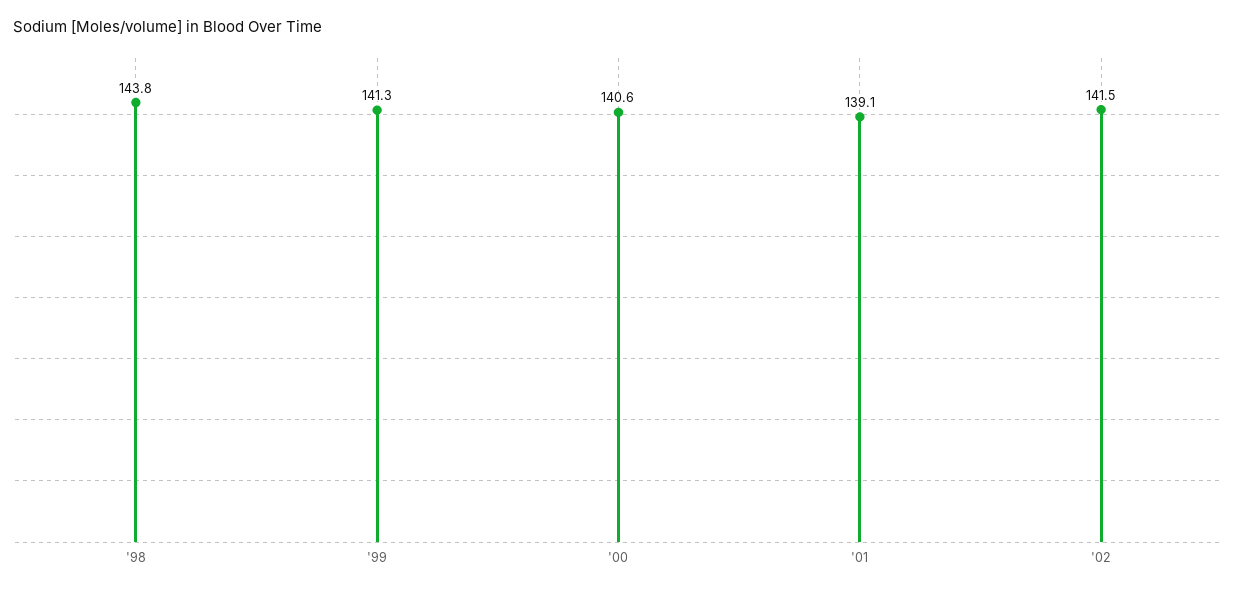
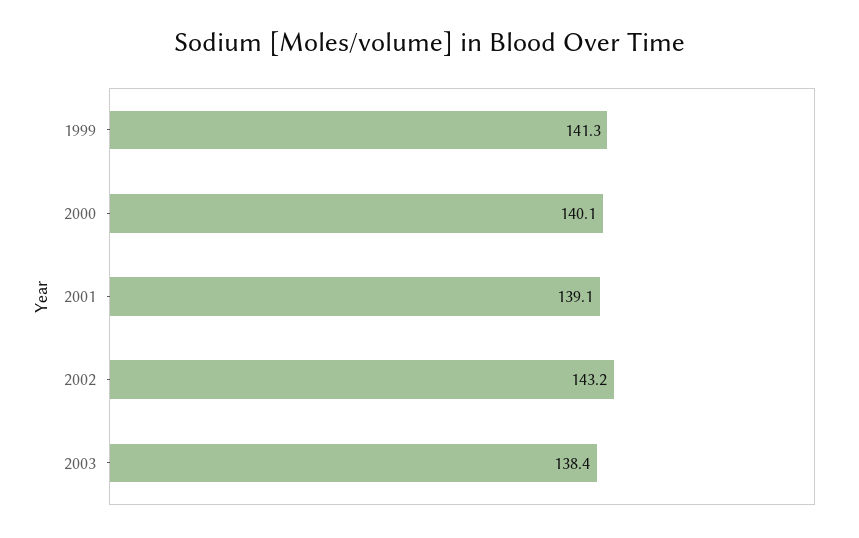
'98: 143.8 -> none
'00: 140.6 -> 140.1
'02: 141.5 -> 143.2
2003: none -> 138.4

